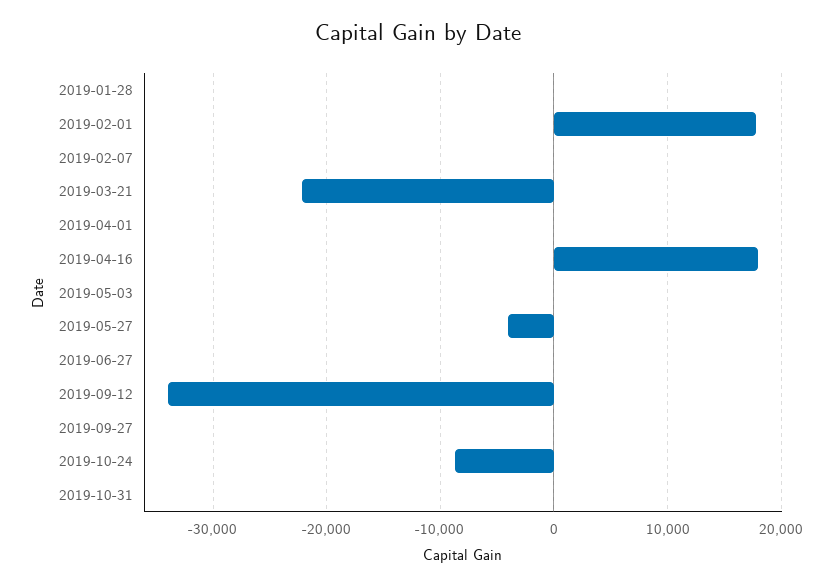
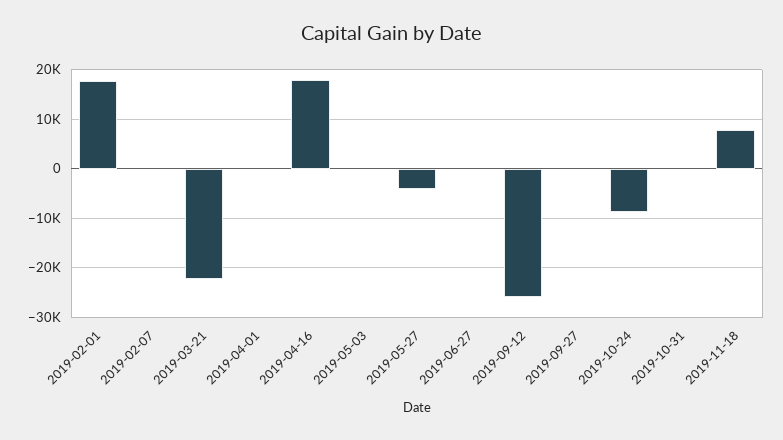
2019-01-28: 0 -> none
2019-09-12: -34000 -> -26000
2019-11-18: none -> 8000

